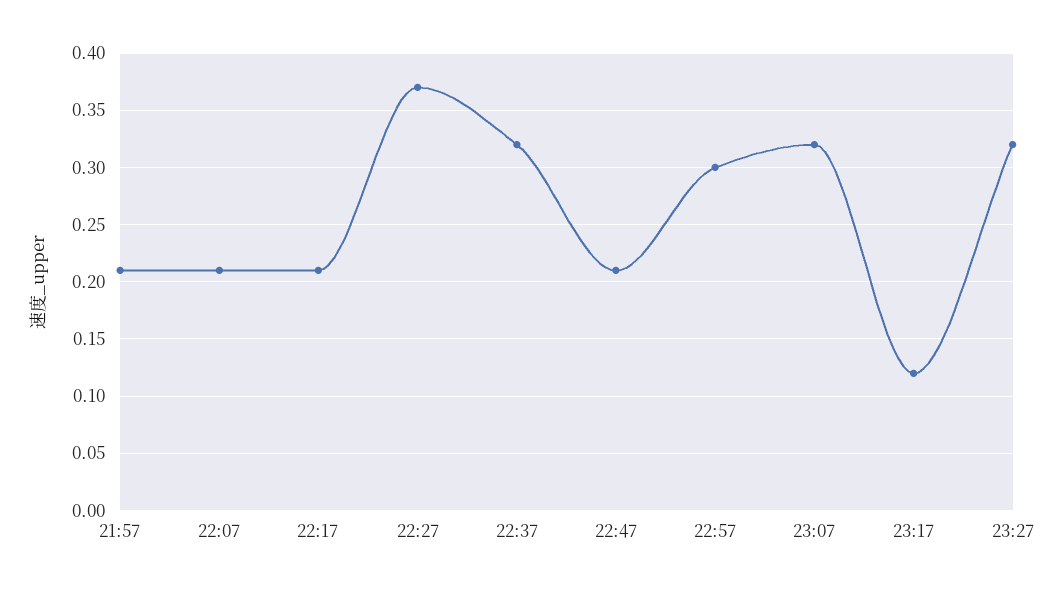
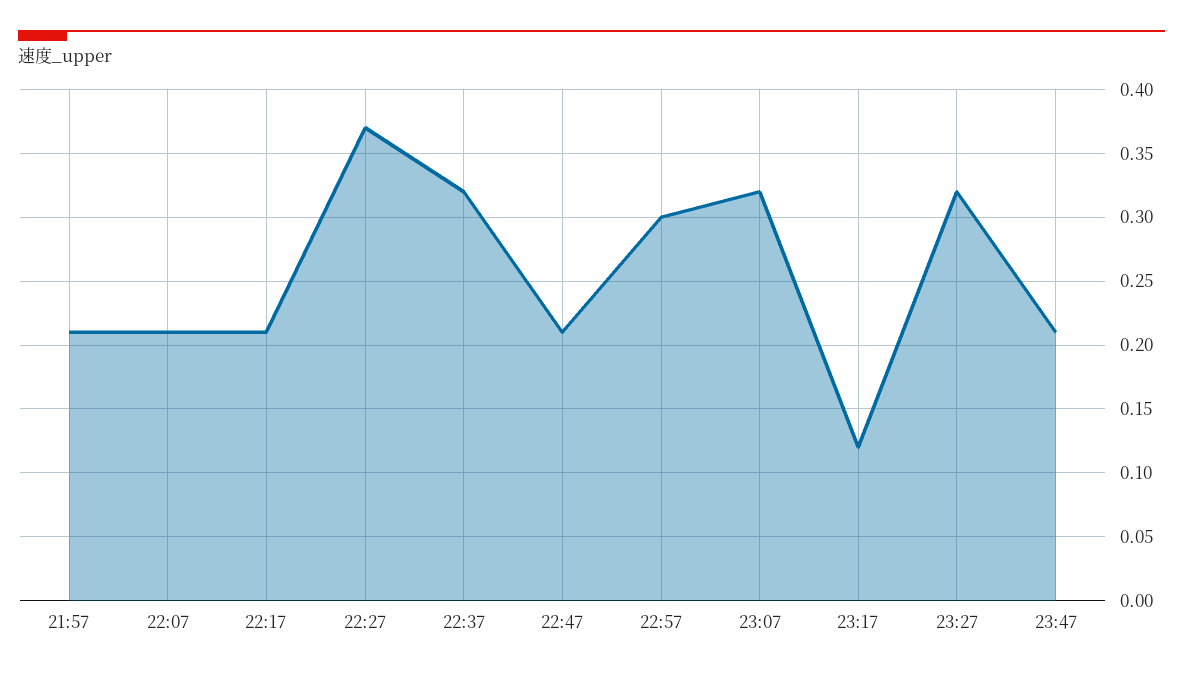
23:47: none -> 0.21

